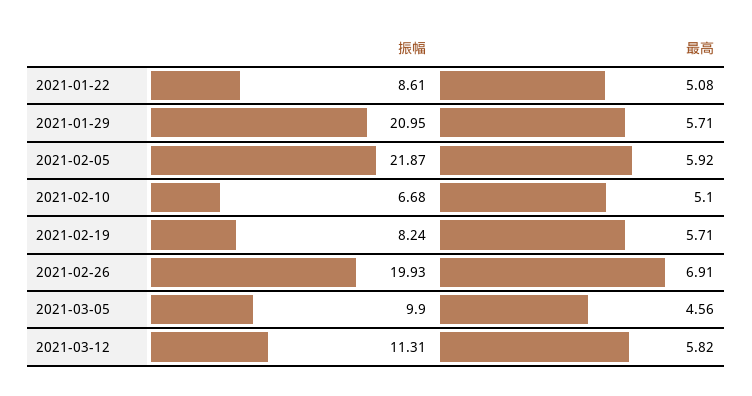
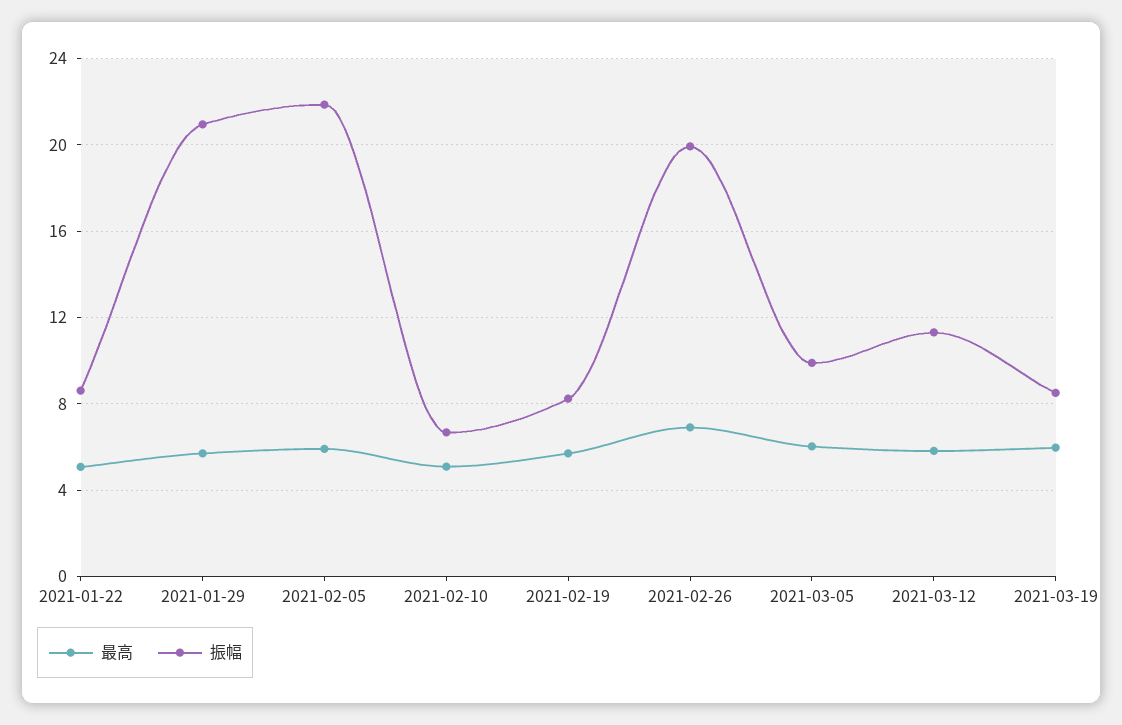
最高, 2021-03-05: 4.56 -> 6
最高, 2021-03-19: none -> 6
振幅, 2021-03-19: none -> 8.5

